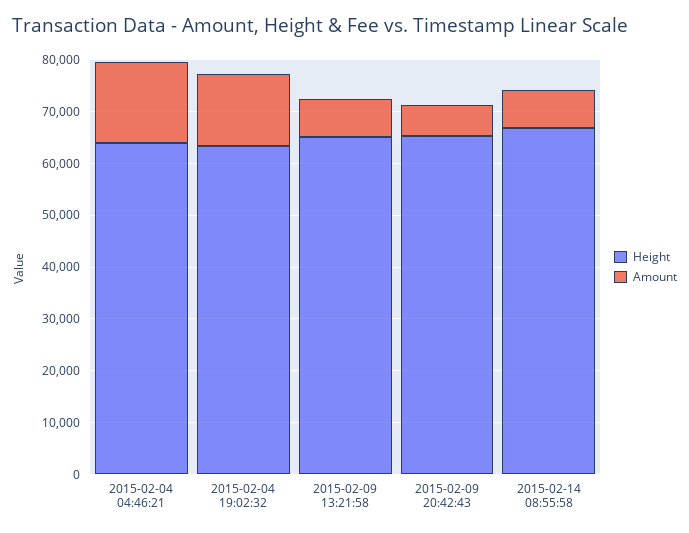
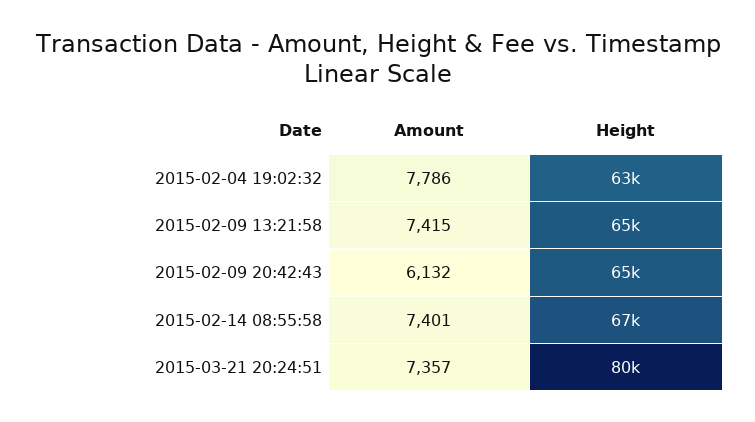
Height, 2015-02-04 04:46:21: 64000 -> none
Amount, 2015-02-04 04:46:21: 16000 -> none
Amount, 2015-02-04 19:02:32: 14000 -> 7786
Amount, 2015-03-21 20:24:51: none -> 7357
Height, 2015-03-21 20:24:51: none -> 80000

